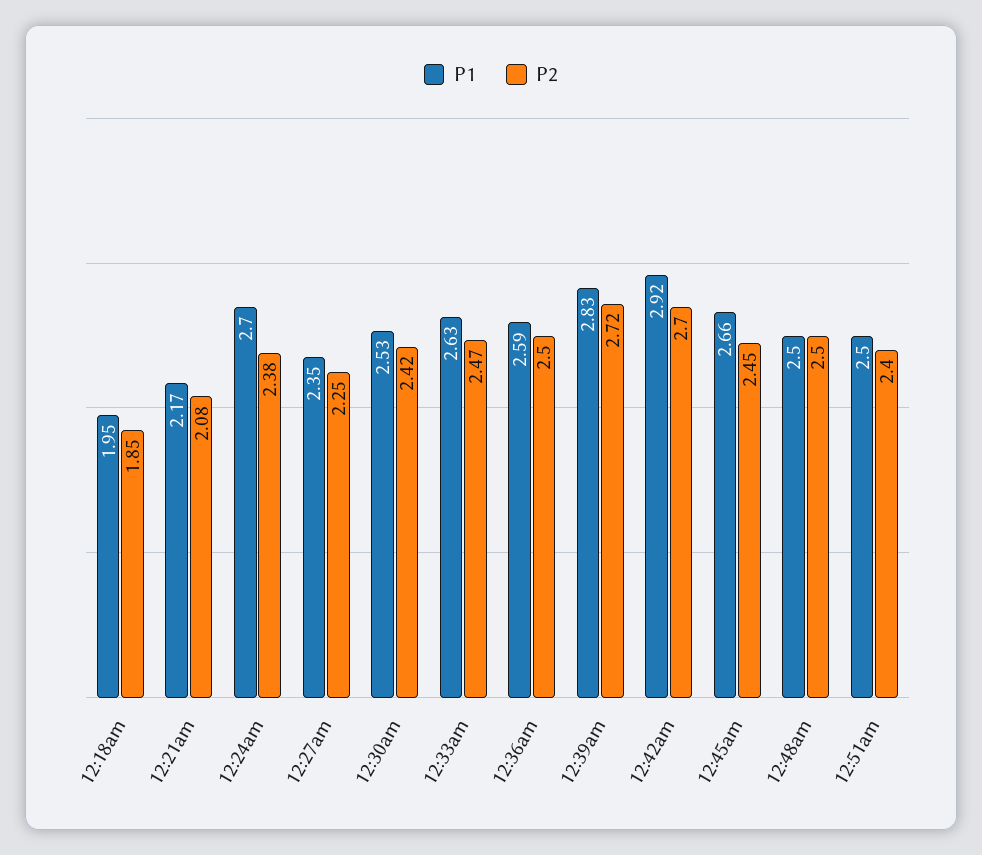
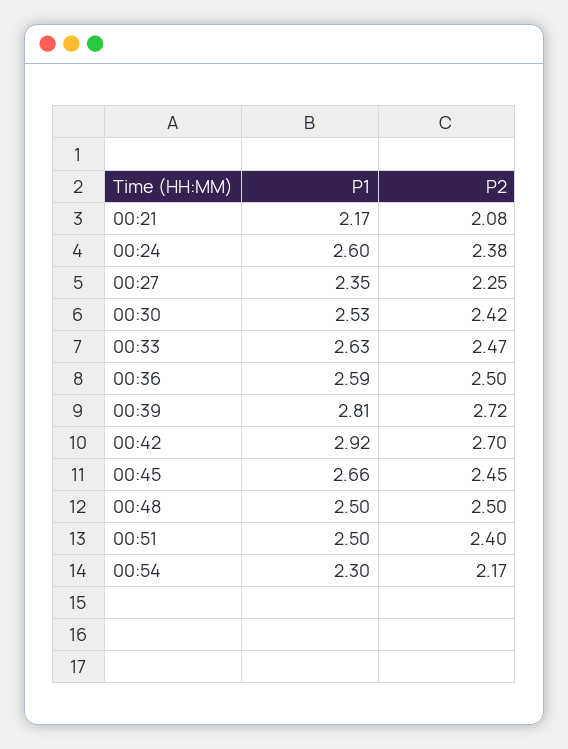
P1, 12:18am: 1.95 -> none
P2, 12:18am: 1.85 -> none
P1, 12:24am: 2.7 -> 2.6
P1, 12:39am: 2.83 -> 2.81
P1, 00:54: none -> 2.3
P2, 00:54: none -> 2.17

